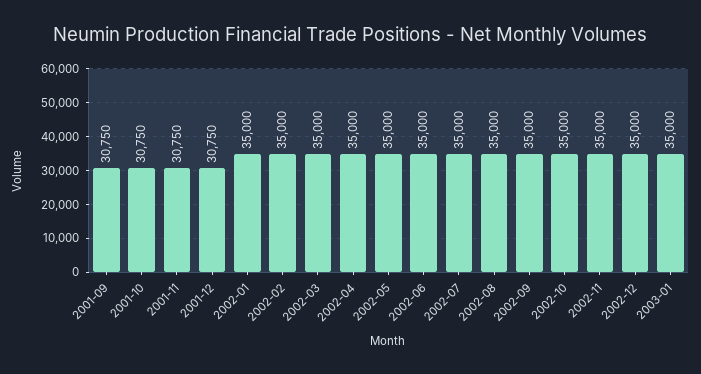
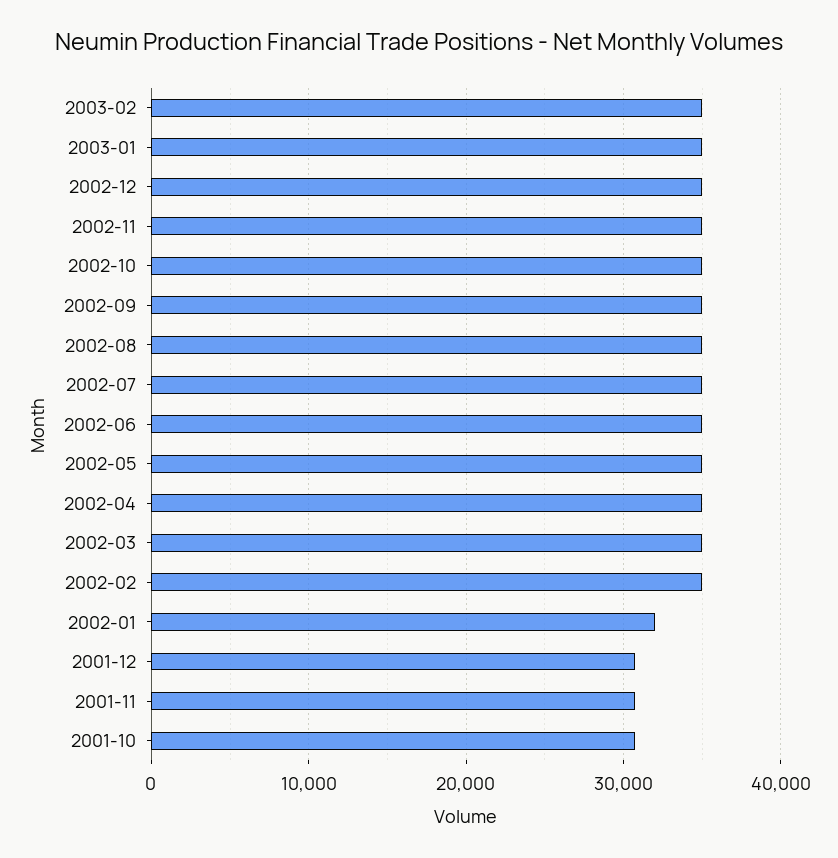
2001-09: 30750 -> none
2002-01: 35000 -> 32000
2003-02: none -> 35000

